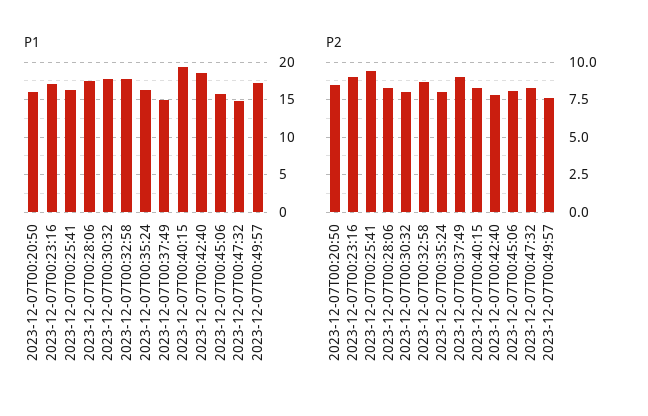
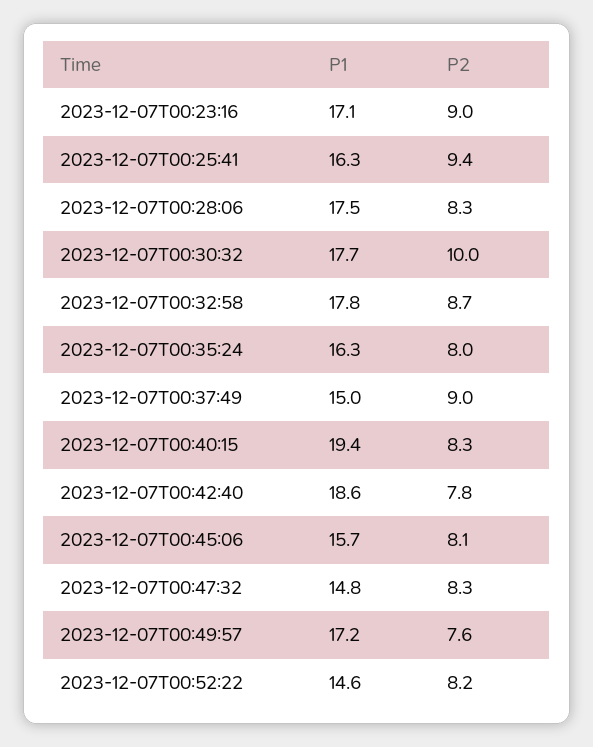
P1, 2023-12-07T00:20:50: 16 -> none
P2, 2023-12-07T00:20:50: 8.5 -> none
P2, 2023-12-07T00:30:32: 8 -> 10
P1, 2023-12-07T00:52:22: none -> 14.6
P2, 2023-12-07T00:52:22: none -> 8.2

